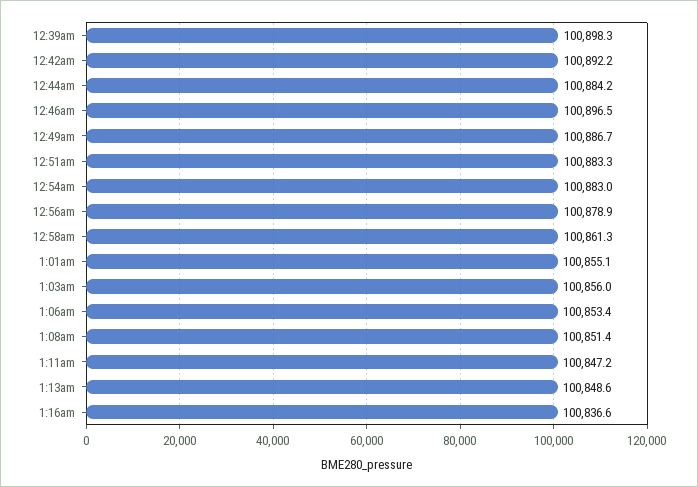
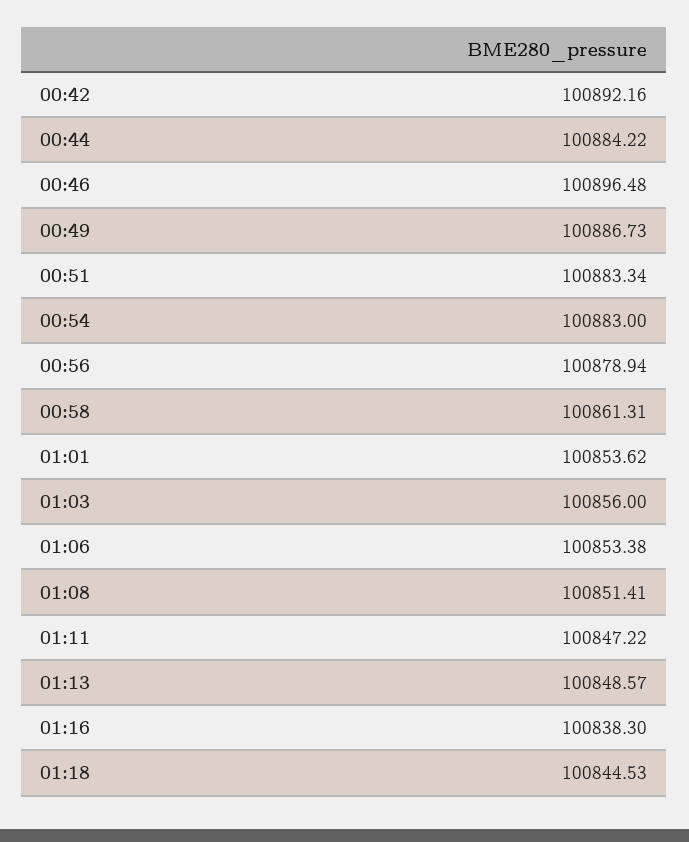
12:39am: 100898.3 -> none
1:01am: 100855.1 -> 100853.62
1:16am: 100836.6 -> 100838.3
01:18: none -> 100844.53

